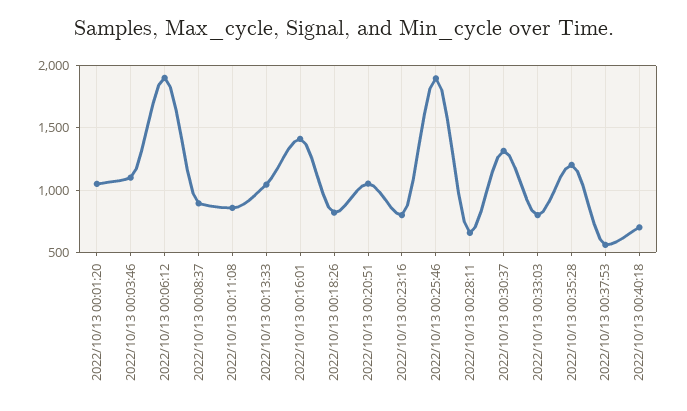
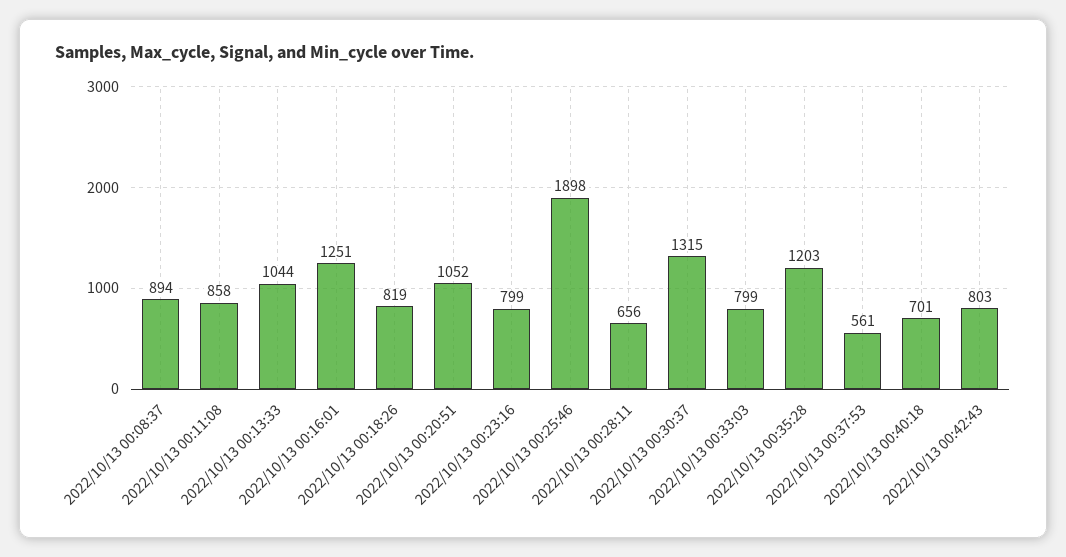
2022/10/13 00:01:20: 1050 -> none
2022/10/13 00:03:46: 1100 -> none
2022/10/13 00:06:12: 1900 -> none
2022/10/13 00:16:01: 1400 -> 1251
2022/10/13 00:42:43: none -> 803

